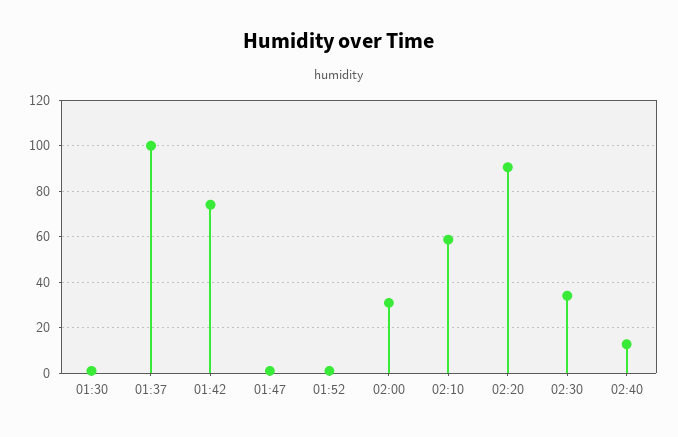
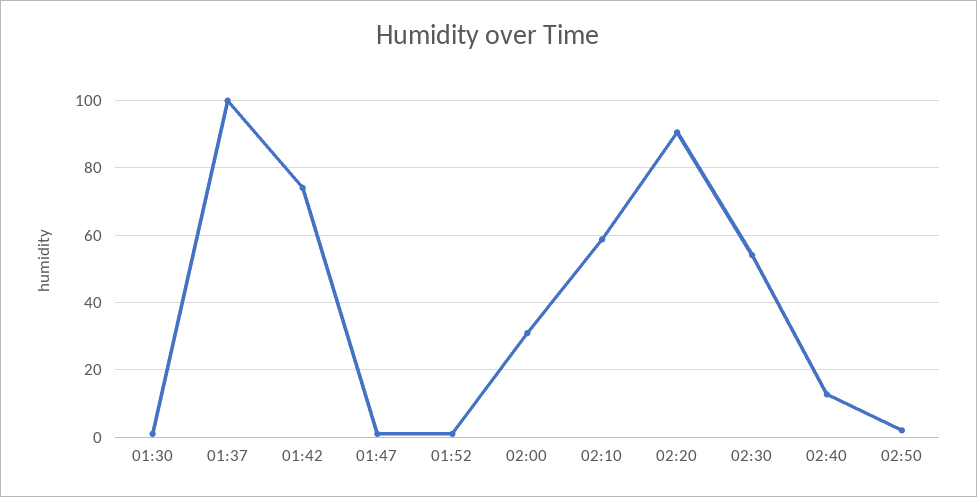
02:30: 35 -> 54
02:50: none -> 2

